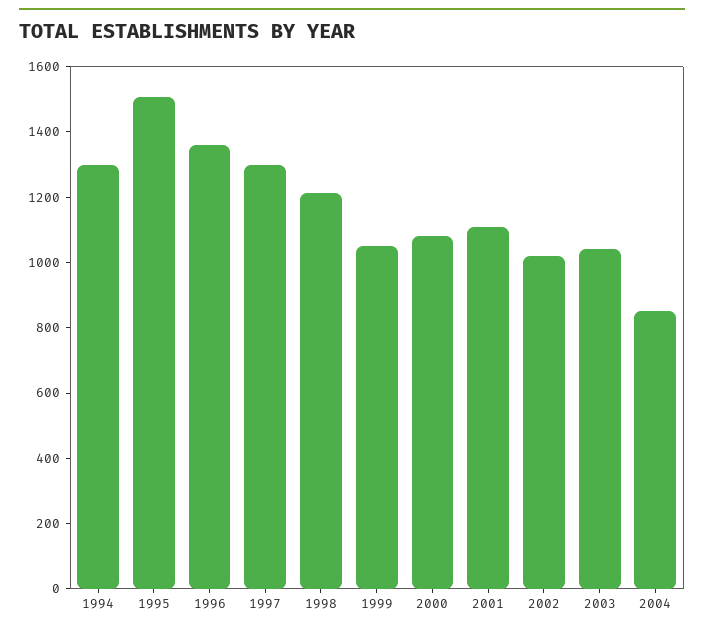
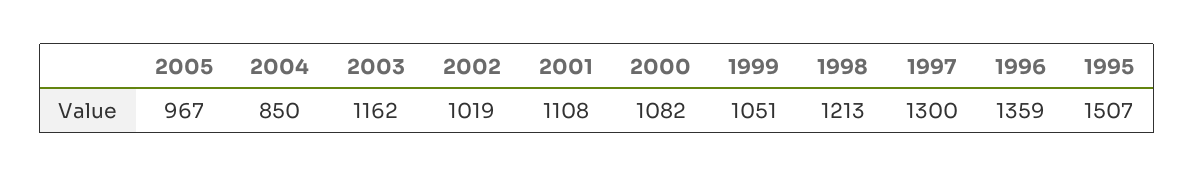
1994: 1300 -> none
2003: 1050 -> 1162
2005: none -> 967

